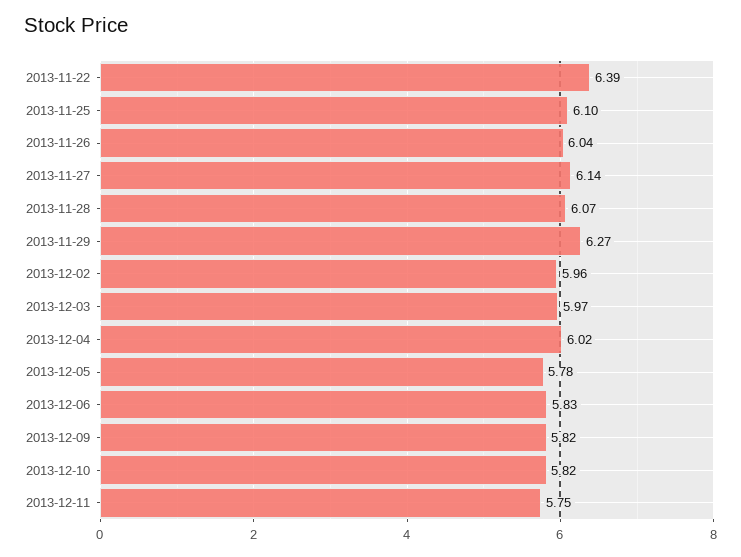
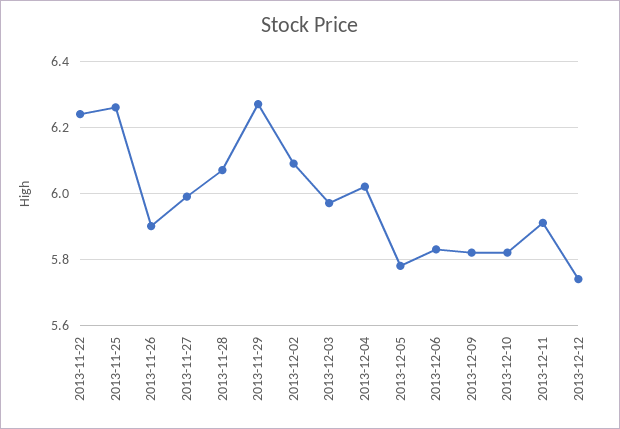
2013-11-22: 6.39 -> 6.25
2013-11-25: 6.1 -> 6.25
2013-11-26: 6.04 -> 5.9
2013-11-27: 6.14 -> 6
2013-12-02: 5.96 -> 6.1
2013-12-11: 5.75 -> 5.9
2013-12-12: none -> 5.75

